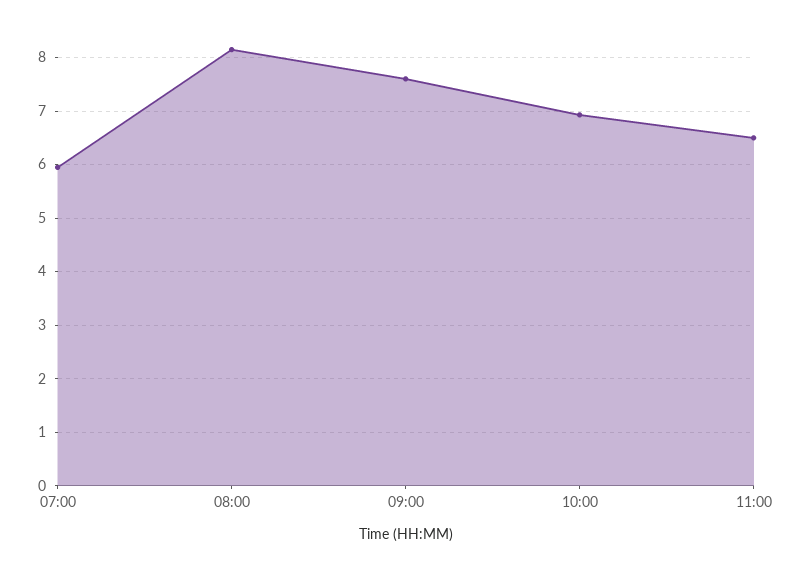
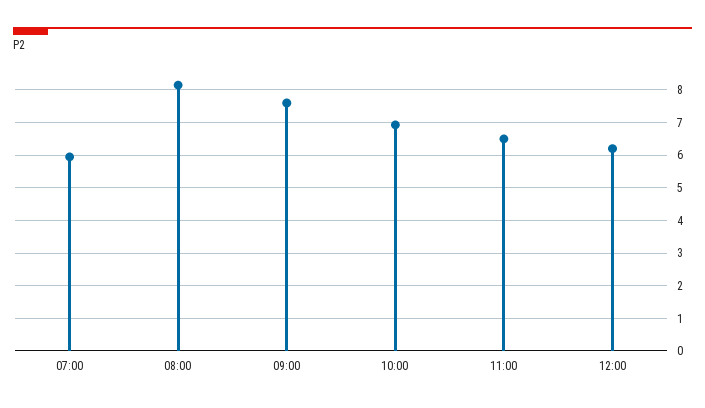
12:00: none -> 6.2

